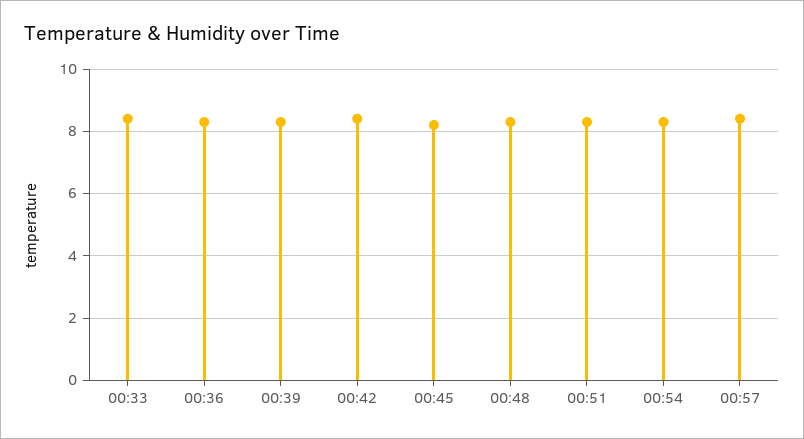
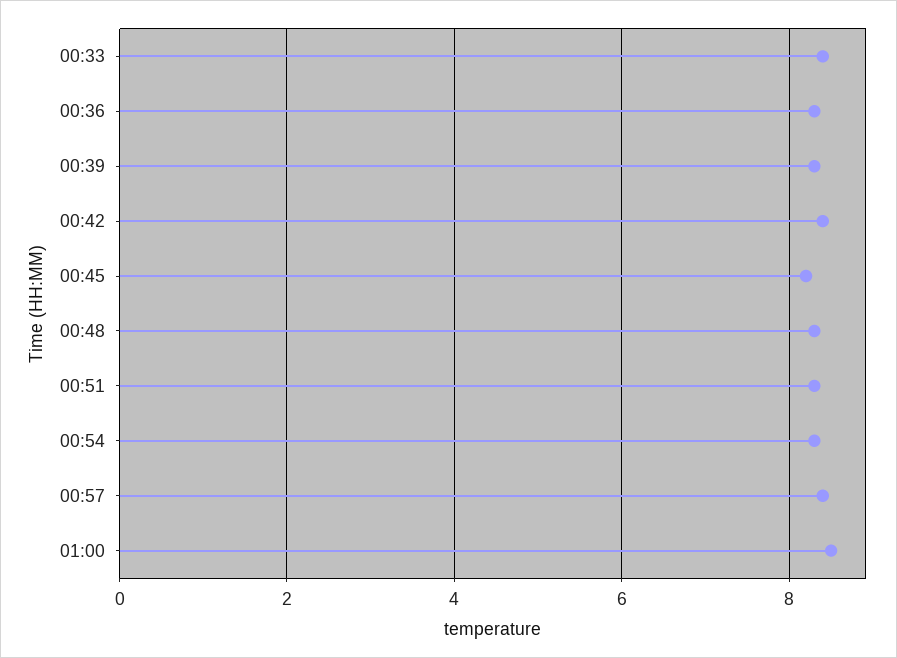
01:00: none -> 8.5

